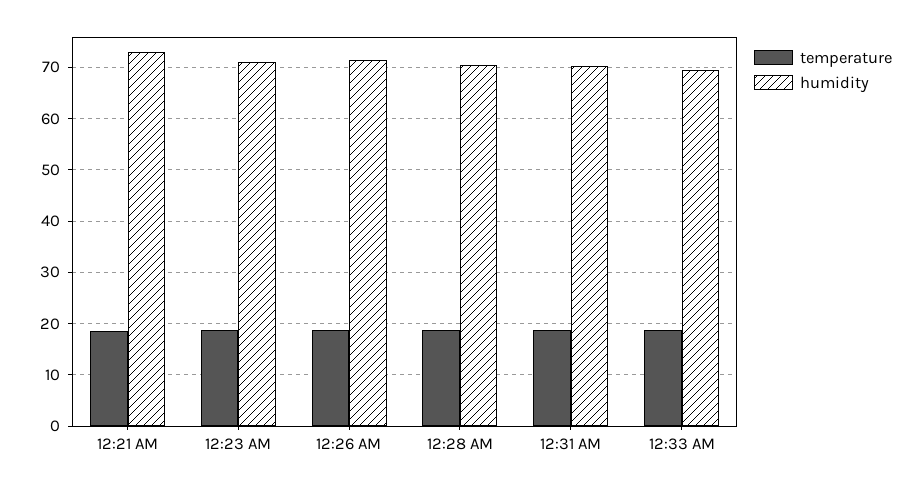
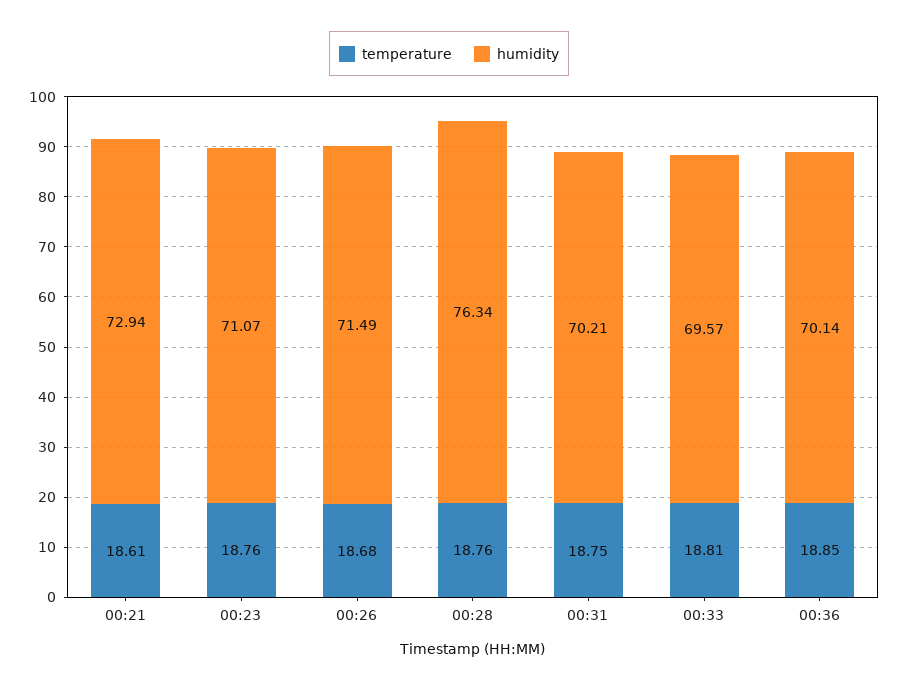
humidity, 12:28 AM: 70 -> 76.34
temperature, 00:36: none -> 18.85
humidity, 00:36: none -> 70.14

